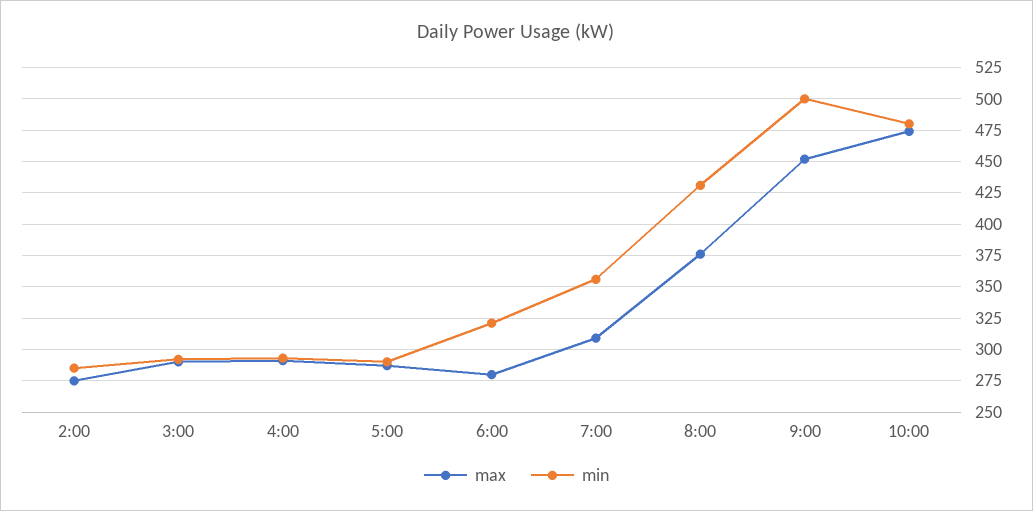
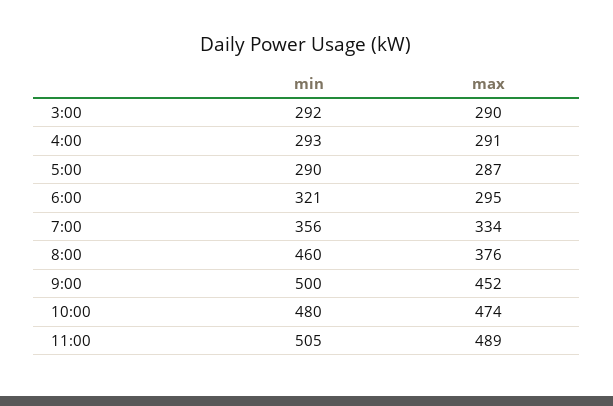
max, 2:00: 275 -> none
min, 2:00: 285 -> none
max, 6:00: 280 -> 295
max, 7:00: 310 -> 334
min, 8:00: 430 -> 460
min, 11:00: none -> 505
max, 11:00: none -> 489

